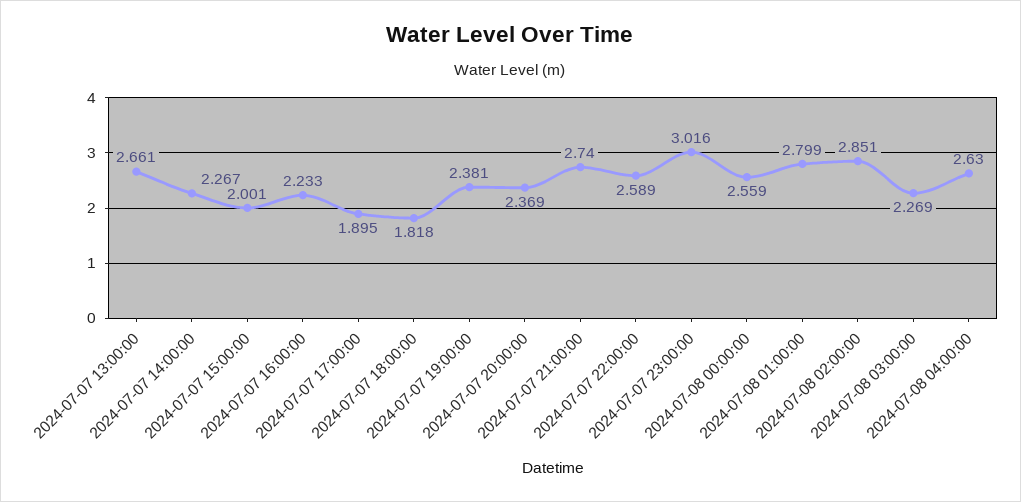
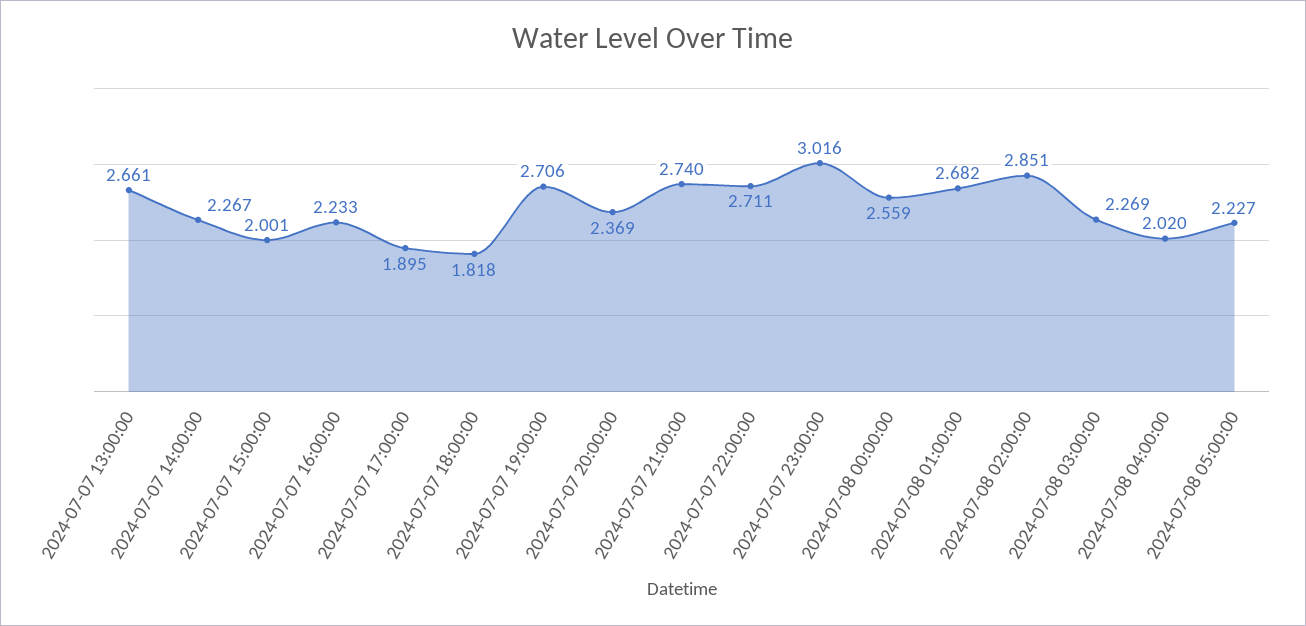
2024-07-07 19:00:00: 2.381 -> 2.706
2024-07-07 22:00:00: 2.589 -> 2.711
2024-07-08 01:00:00: 2.799 -> 2.682
2024-07-08 04:00:00: 2.63 -> 2.02
2024-07-08 05:00:00: none -> 2.227

